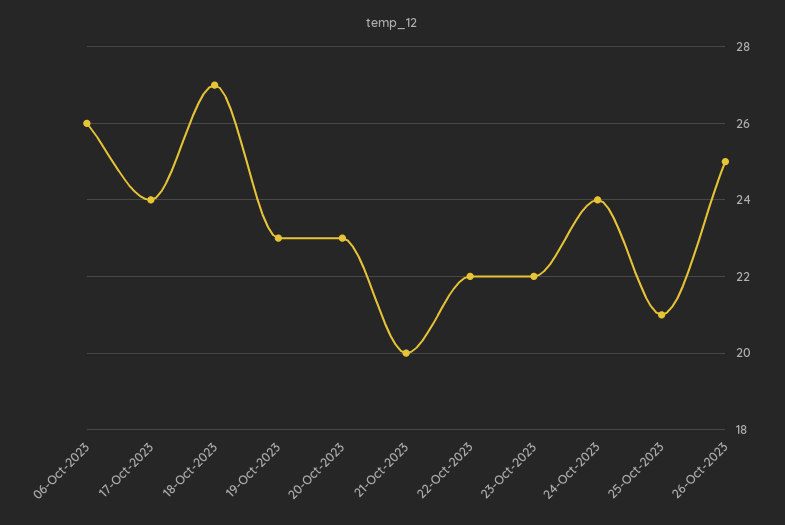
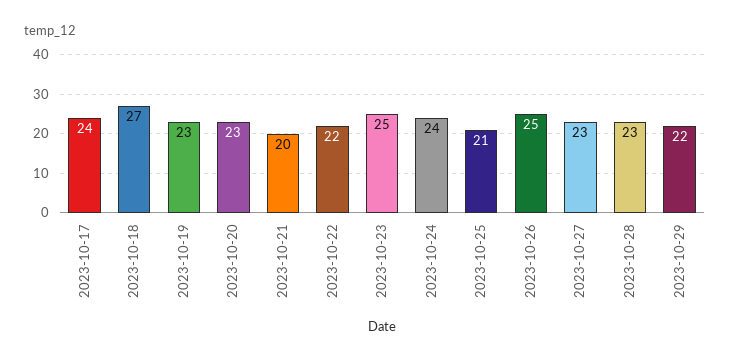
06-Oct-2023: 26 -> none
23-Oct-2023: 22 -> 25
2023-10-27: none -> 23
2023-10-28: none -> 23
2023-10-29: none -> 22

